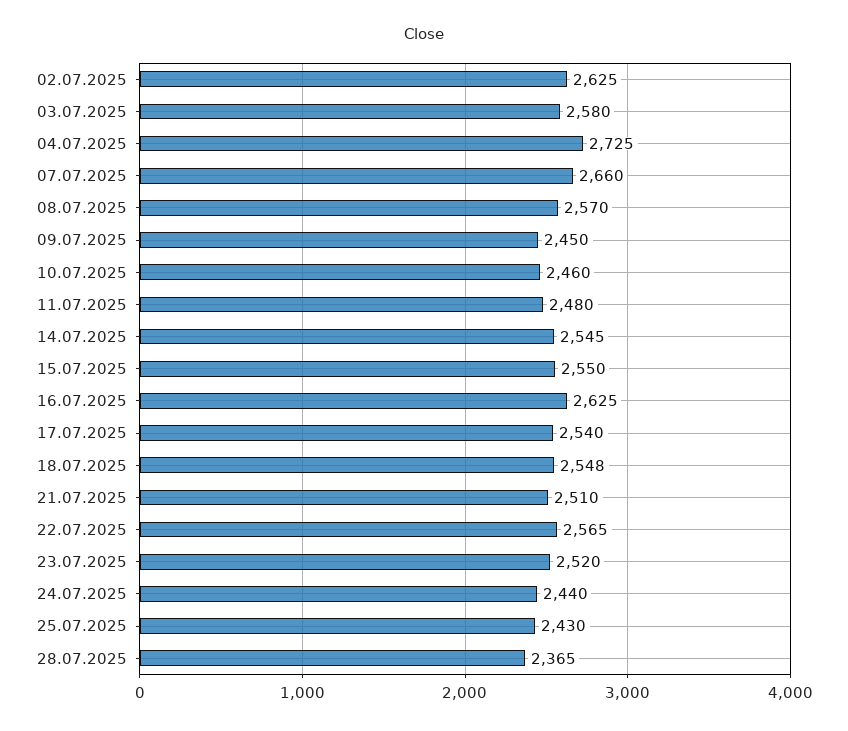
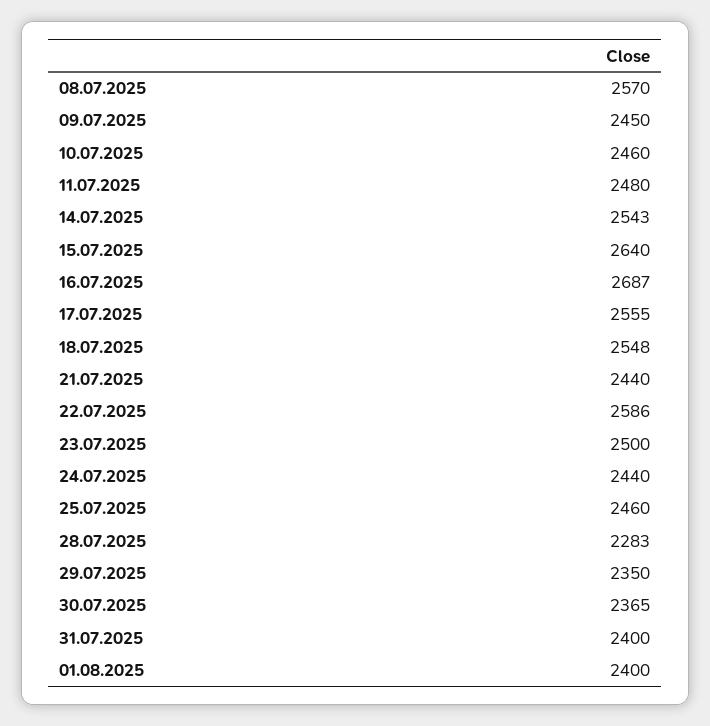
02.07.2025: 2625 -> none
03.07.2025: 2580 -> none
04.07.2025: 2725 -> none
07.07.2025: 2660 -> none
14.07.2025: 2545 -> 2543
15.07.2025: 2550 -> 2640
16.07.2025: 2625 -> 2687
17.07.2025: 2540 -> 2555
21.07.2025: 2510 -> 2440
22.07.2025: 2565 -> 2586
23.07.2025: 2520 -> 2500
25.07.2025: 2430 -> 2460
28.07.2025: 2365 -> 2283
29.07.2025: none -> 2350
30.07.2025: none -> 2365
31.07.2025: none -> 2400
01.08.2025: none -> 2400

